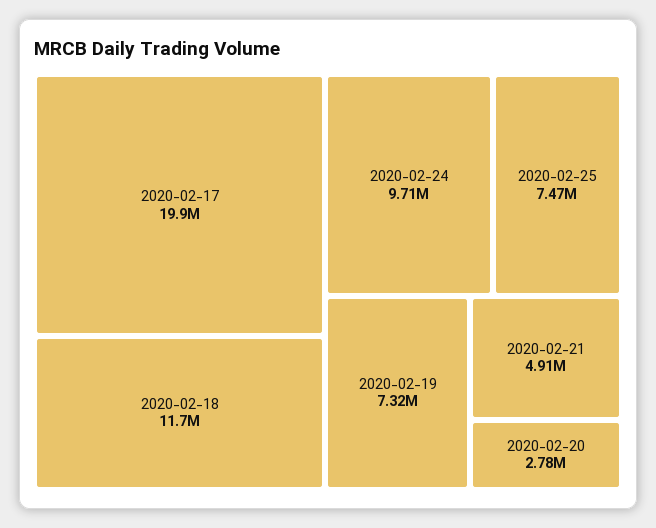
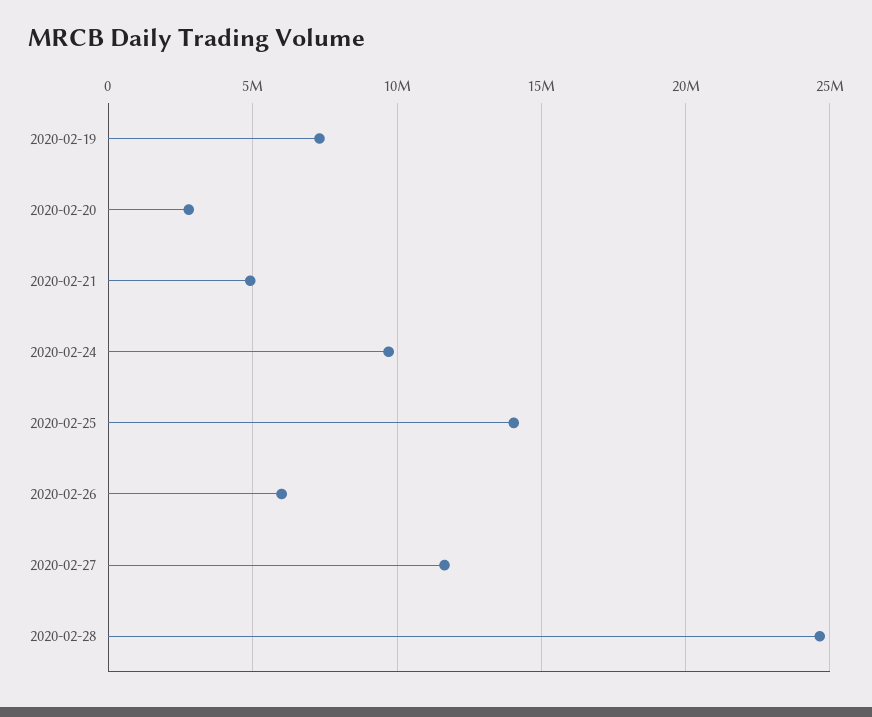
2020-02-17: 19900000 -> none
2020-02-18: 11700000 -> none
2020-02-25: 7470000 -> 14000000
2020-02-26: none -> 6000000
2020-02-27: none -> 11500000
2020-02-28: none -> 24500000

